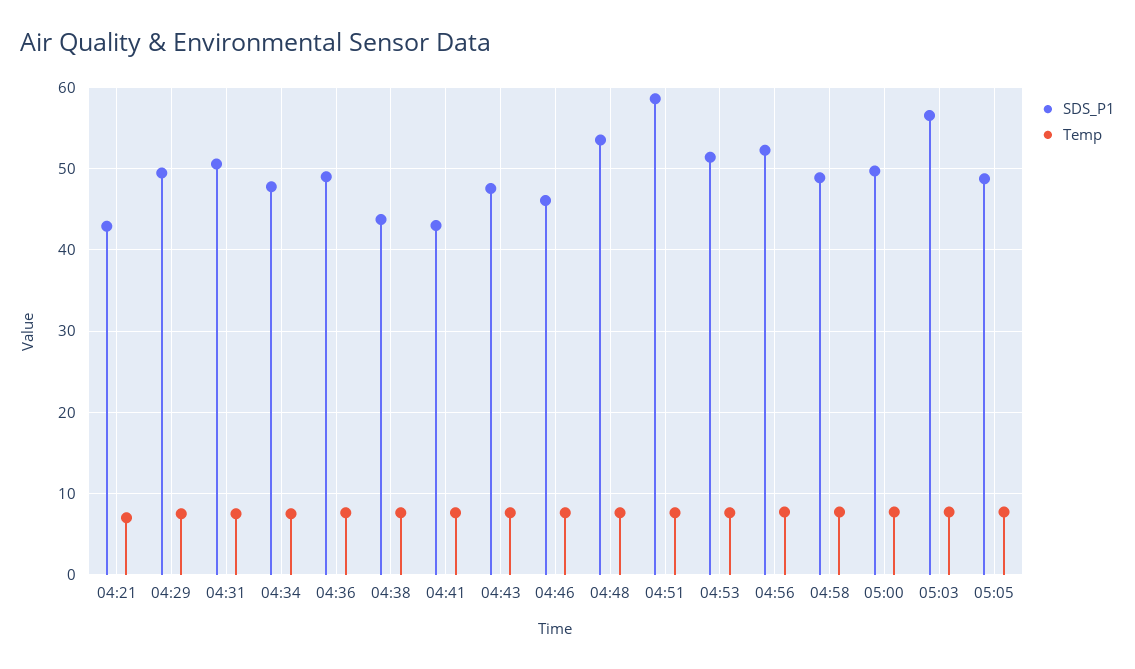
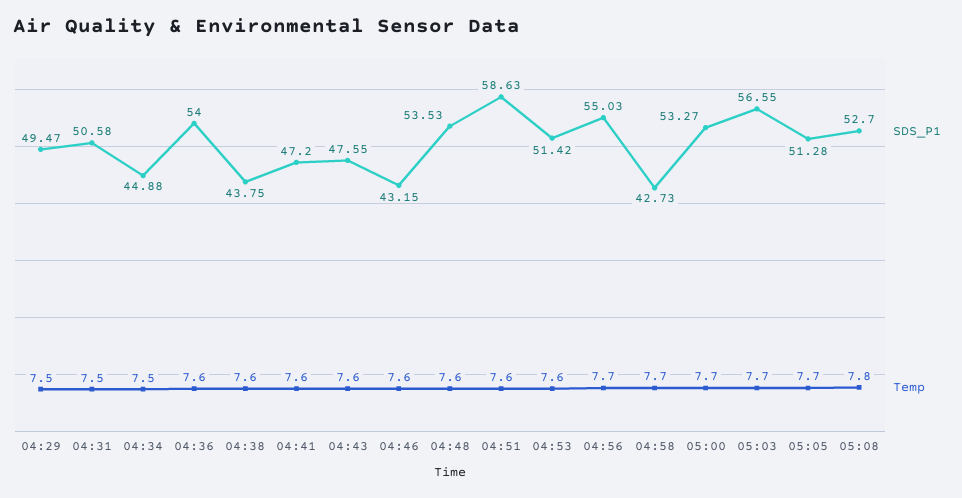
SDS_P1, 04:21: 43 -> none
Temp, 04:21: 7 -> none
SDS_P1, 04:34: 48 -> 44.88
SDS_P1, 04:36: 49 -> 54
SDS_P1, 04:41: 43 -> 47.2
SDS_P1, 04:46: 46 -> 43.15
SDS_P1, 04:56: 52 -> 55.03
SDS_P1, 04:58: 49 -> 42.73
SDS_P1, 05:00: 50 -> 53.27
SDS_P1, 05:05: 49 -> 51.28
SDS_P1, 05:08: none -> 52.7
Temp, 05:08: none -> 7.8

